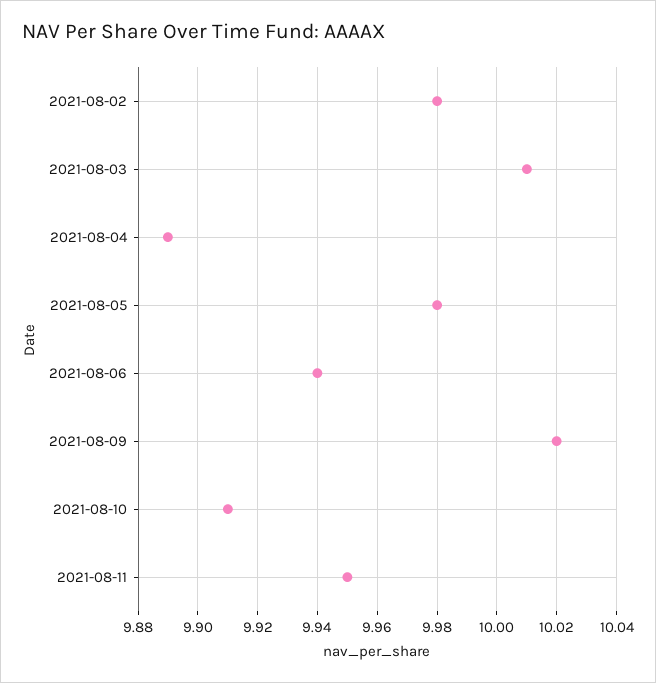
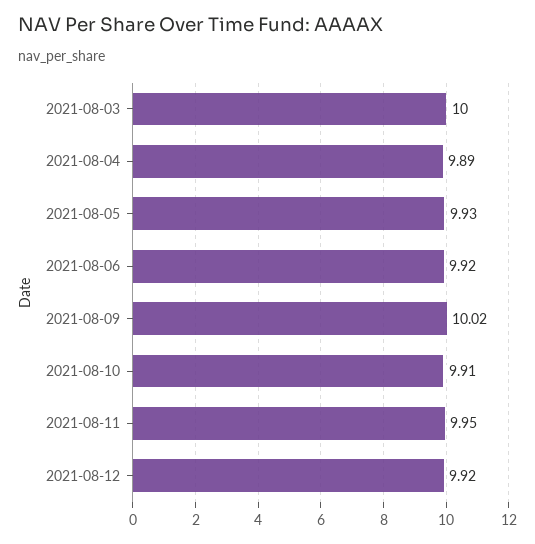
2021-08-02: 9.98 -> none
2021-08-03: 10.01 -> 10
2021-08-05: 9.98 -> 9.93
2021-08-06: 9.94 -> 9.92
2021-08-12: none -> 9.92

